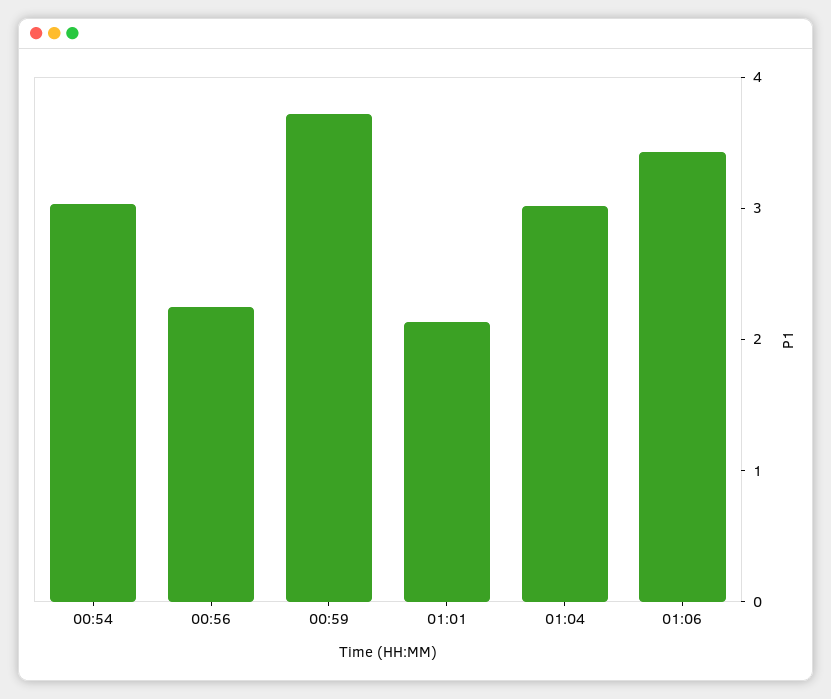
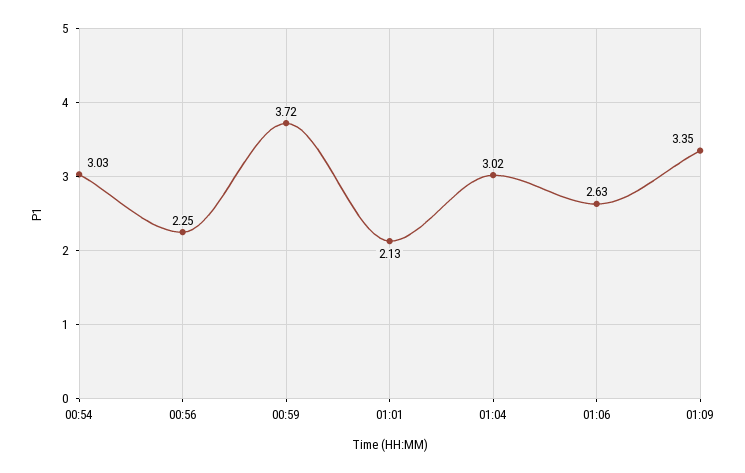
01:06: 3.4 -> 2.63
01:09: none -> 3.35

